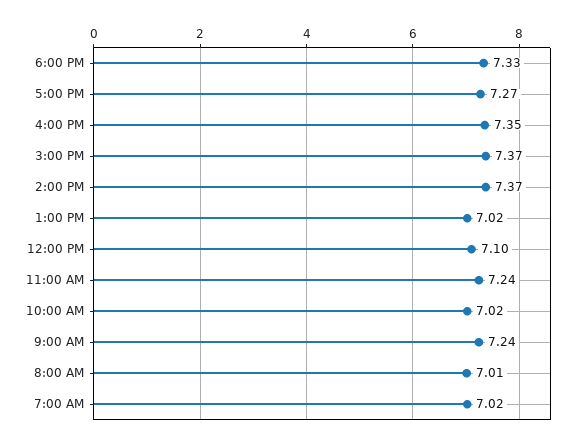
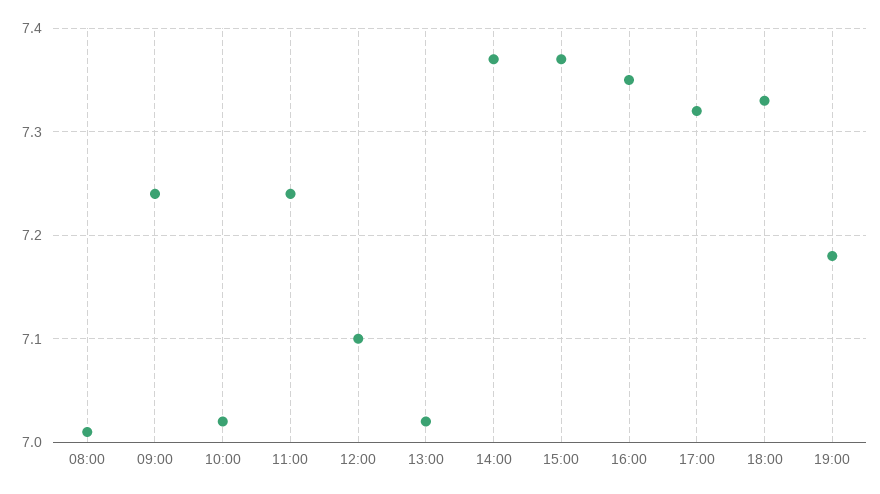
5:00 PM: 7.27 -> 7.32
7:00 AM: 7.02 -> none
19:00: none -> 7.18

